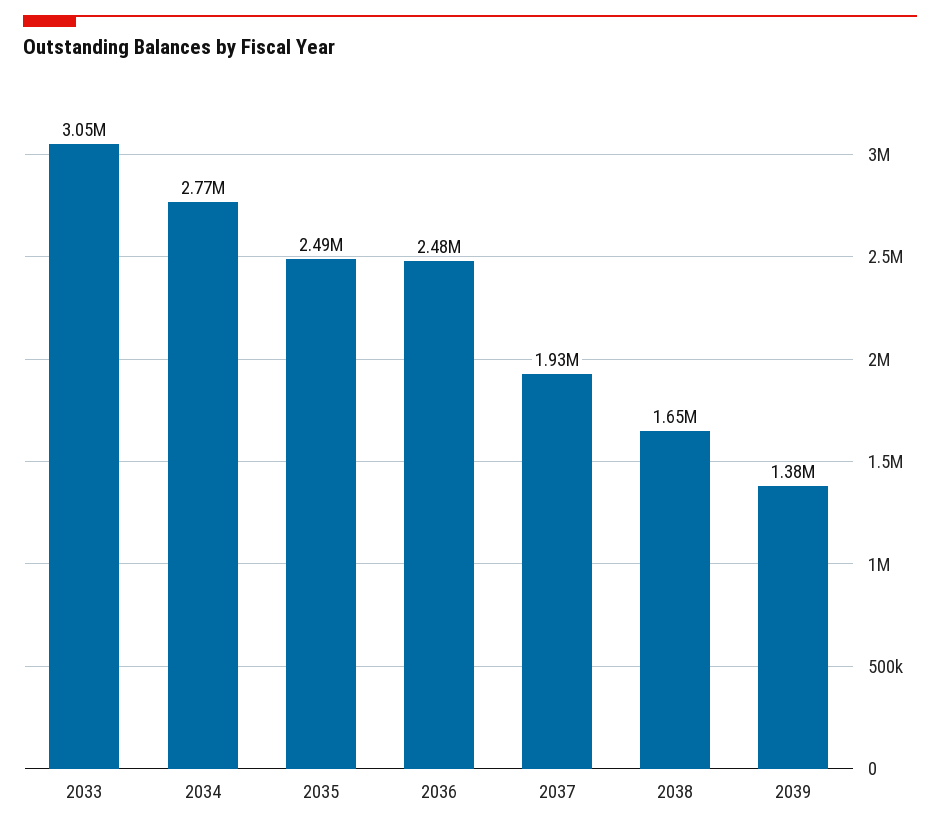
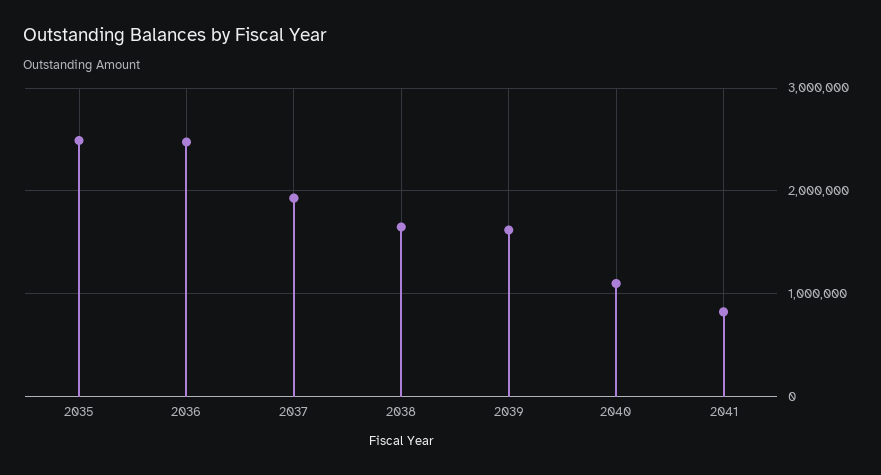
2033: 3050000 -> none
2034: 2770000 -> none
2039: 1380000 -> 1600000
2040: none -> 1100000
2041: none -> 800000

